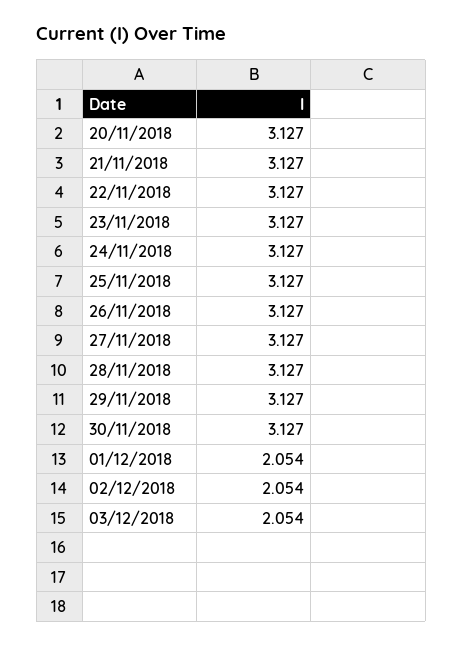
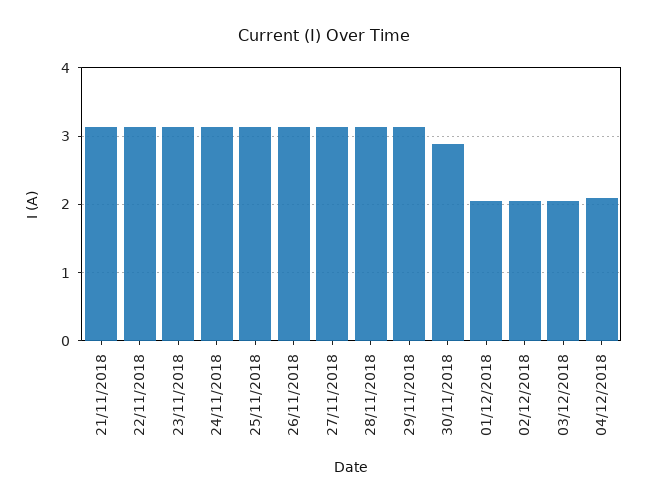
20/11/2018: 3.127 -> none
30/11/2018: 3.127 -> 2.9
04/12/2018: none -> 2.1

